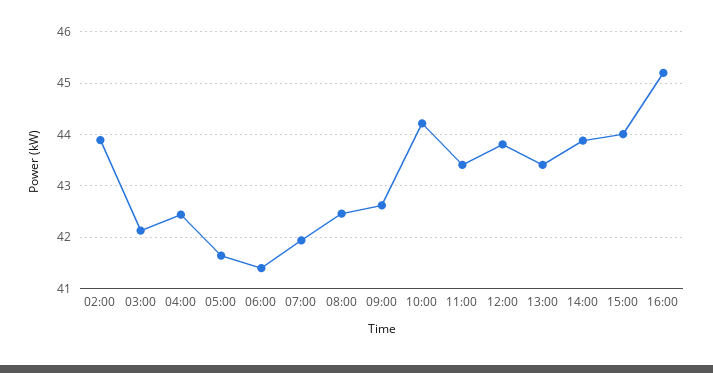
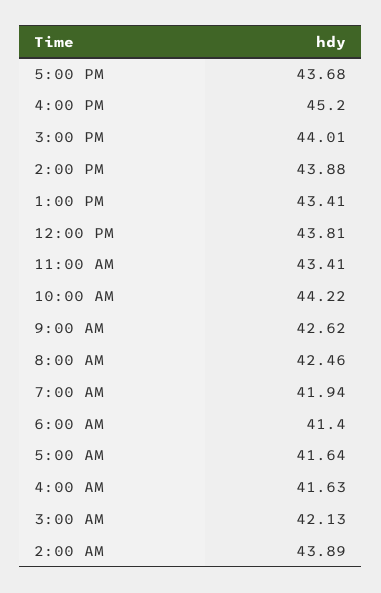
04:00: 42.4 -> 41.63
5:00 PM: none -> 43.68

